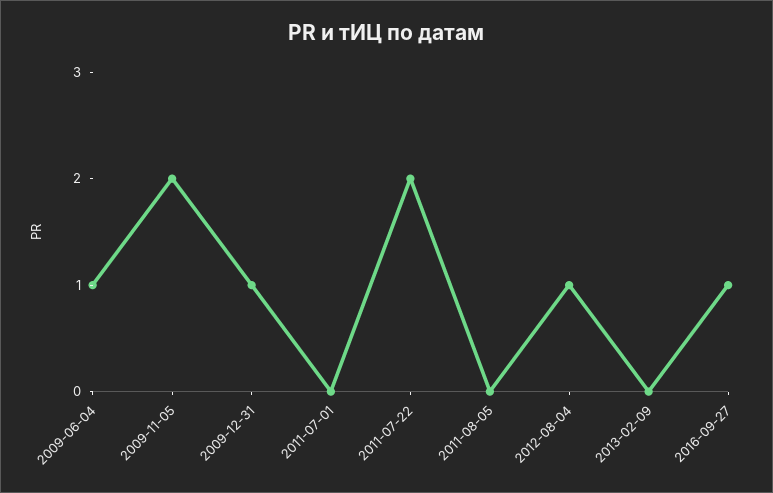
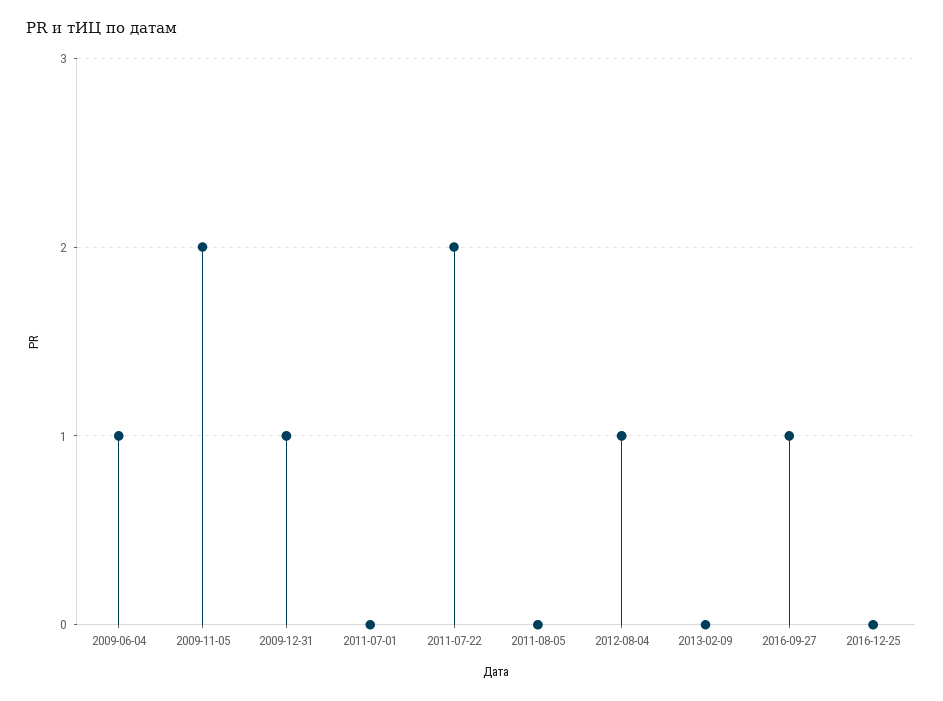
2016-12-25: none -> 0

